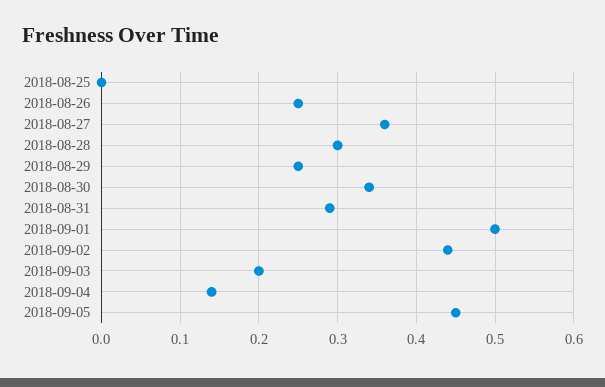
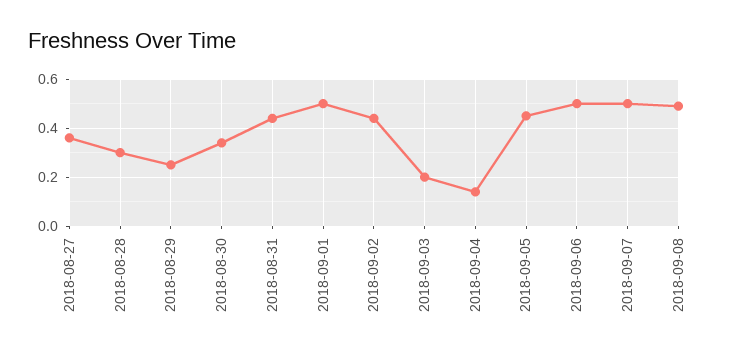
2018-08-25: 0 -> none
2018-08-26: 0.25 -> none
2018-08-31: 0.29 -> 0.45
2018-09-06: none -> 0.5
2018-09-07: none -> 0.5
2018-09-08: none -> 0.5

